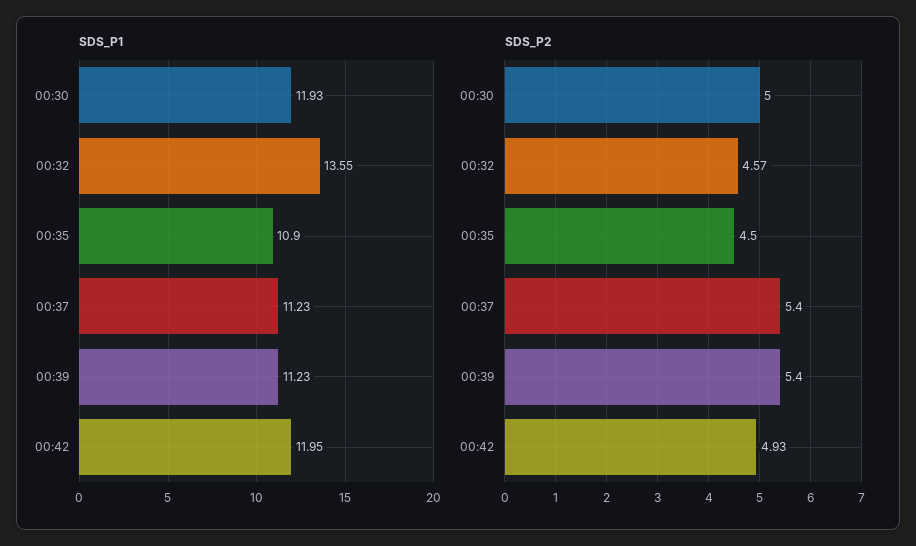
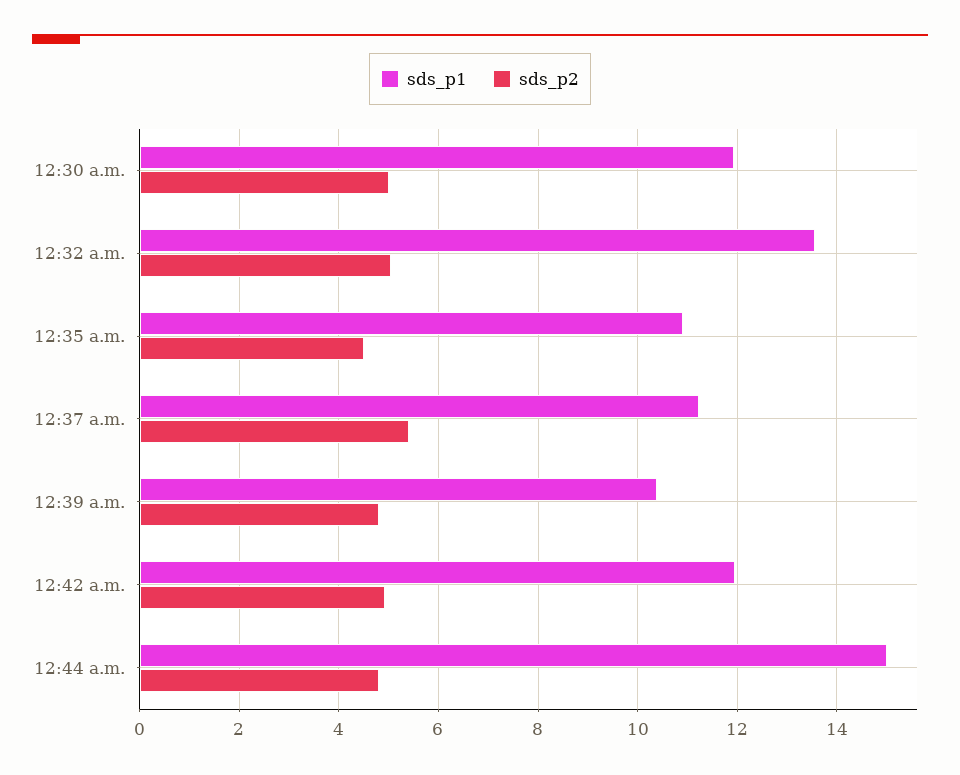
SDS_P1, 00:39: 11.23 -> 10.4
SDS_P2, 00:32: 4.57 -> 5
SDS_P2, 00:39: 5.4 -> 4.8
SDS_P1, 12:44 a.m.: none -> 15
SDS_P2, 12:44 a.m.: none -> 4.8

